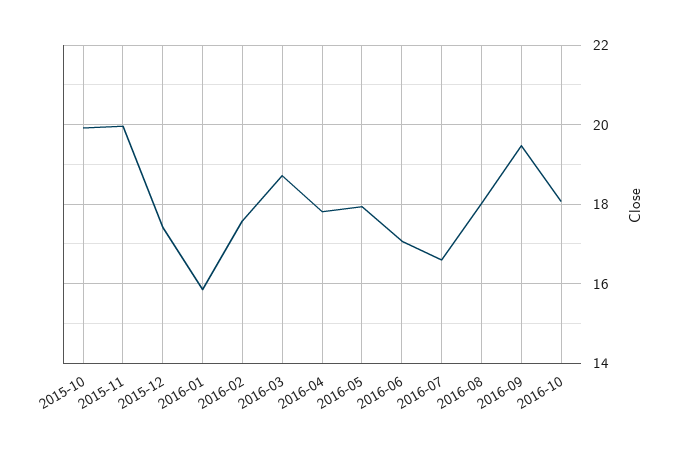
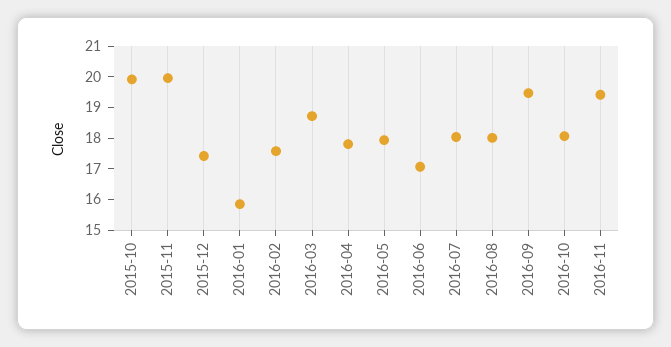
2016-07: 16.6 -> 18
2016-11: none -> 19.5

